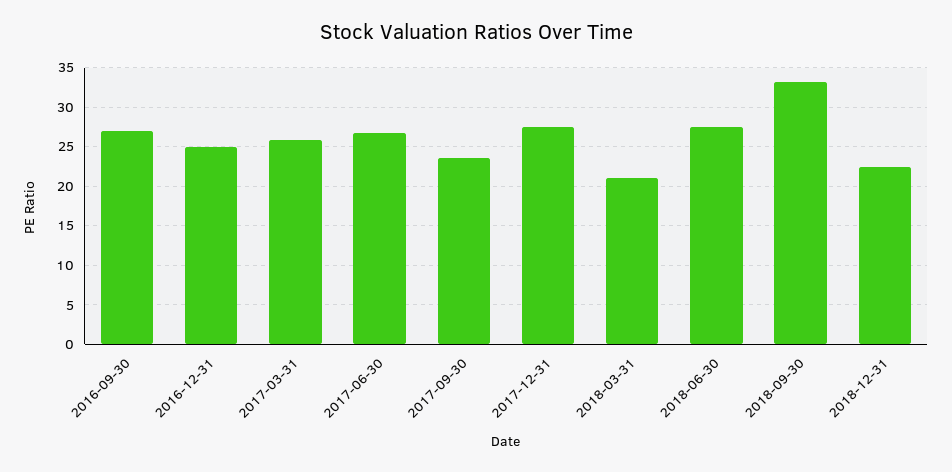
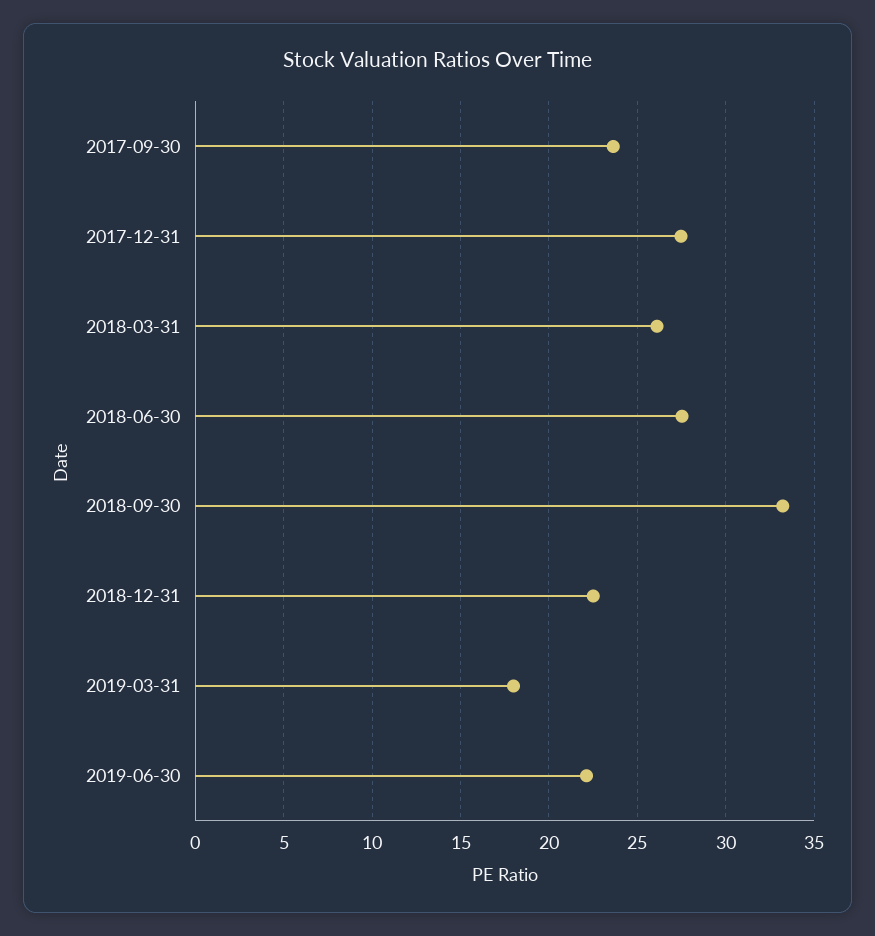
2016-09-30: 27 -> none
2016-12-31: 25 -> none
2017-03-31: 26 -> none
2017-06-30: 27 -> none
2018-03-31: 21 -> 26
2019-03-31: none -> 18
2019-06-30: none -> 22

